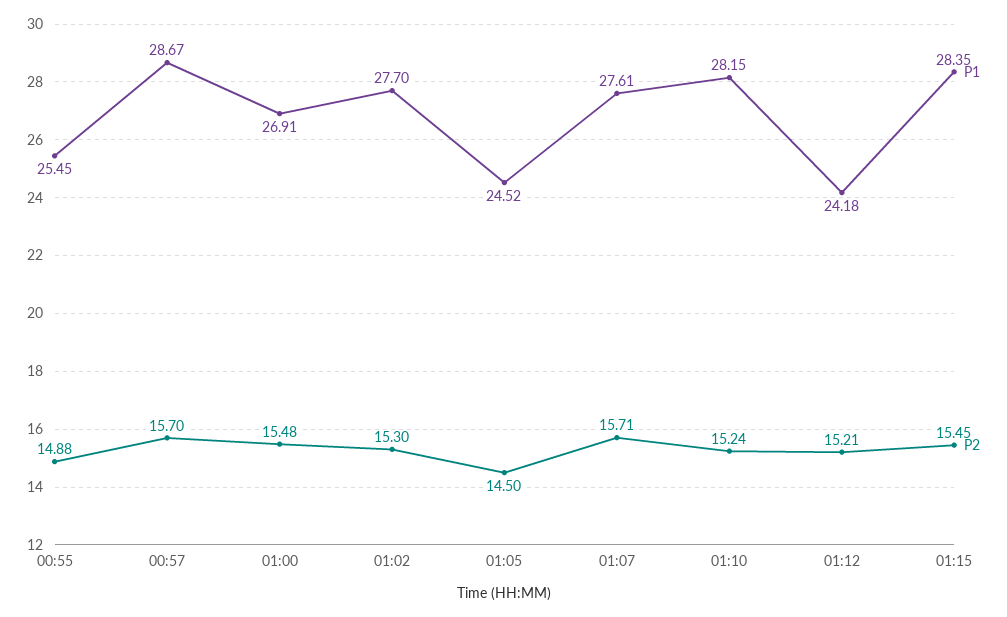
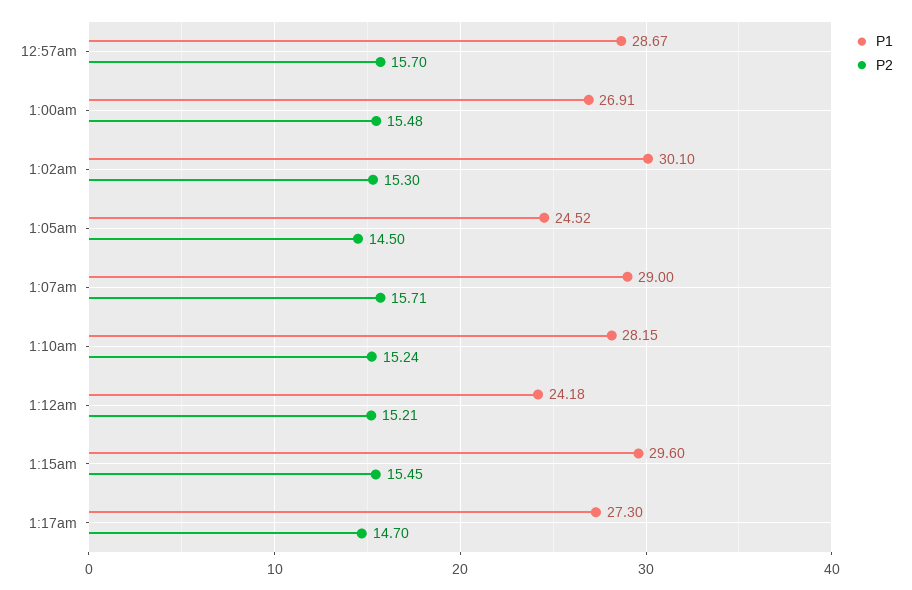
P1, 00:55: 25.45 -> none
P2, 00:55: 14.88 -> none
P1, 01:02: 27.7 -> 30.1
P1, 01:07: 27.61 -> 29
P1, 01:15: 28.35 -> 29.6
P1, 1:17am: none -> 27.3
P2, 1:17am: none -> 14.7

